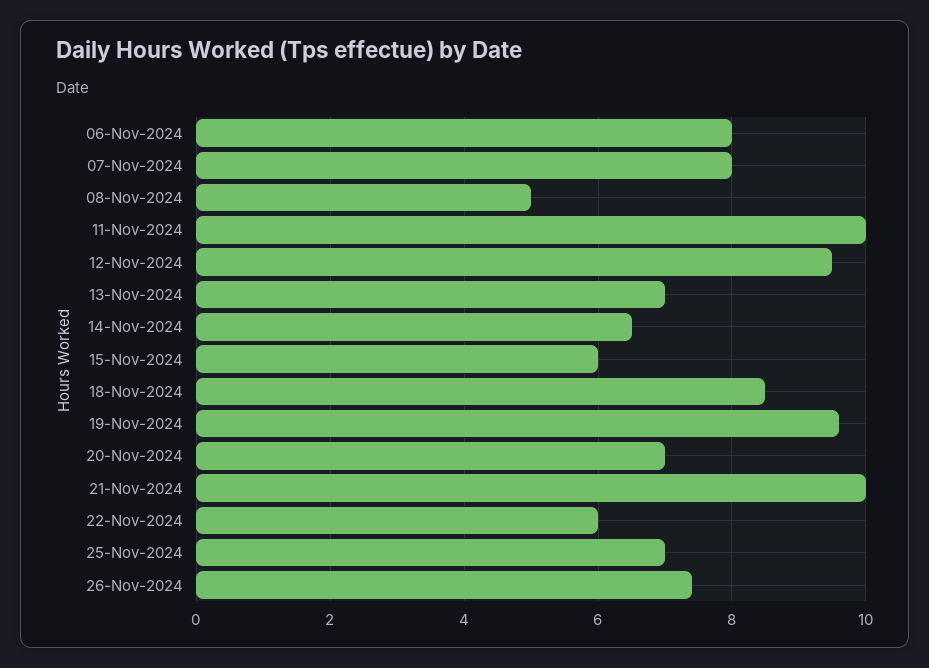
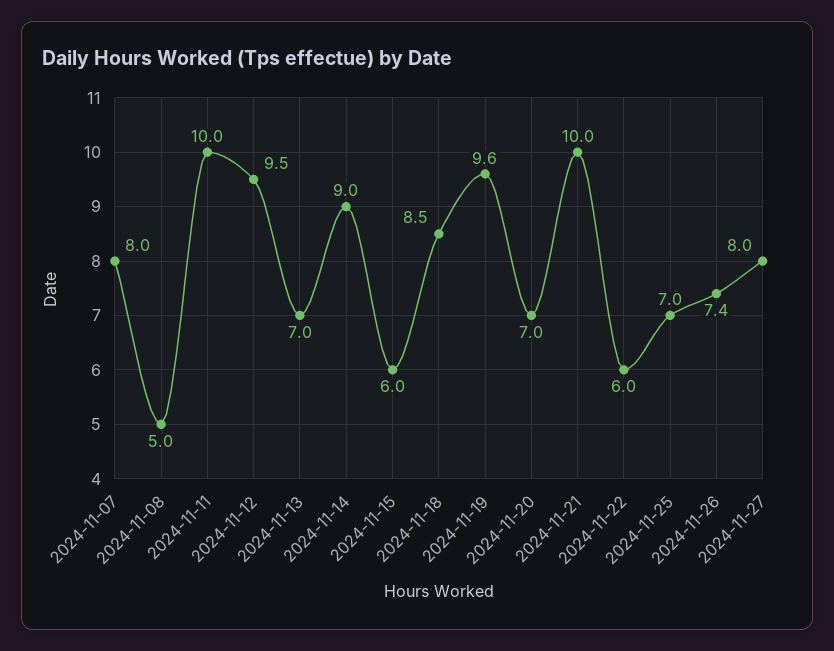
06-Nov-2024: 8 -> none
14-Nov-2024: 6.5 -> 9
2024-11-27: none -> 8

